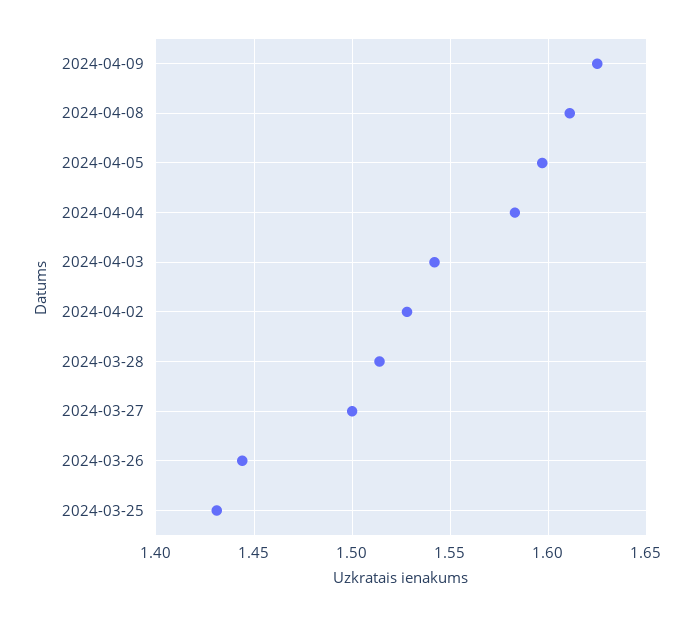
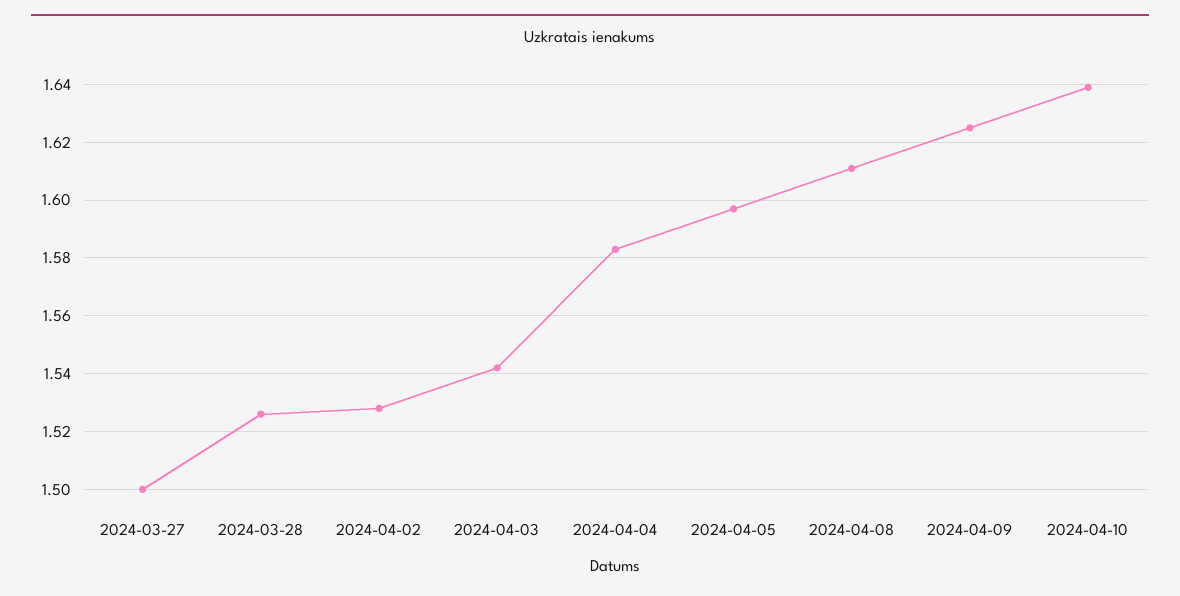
2024-03-28: 1.515 -> 1.525
2024-03-26: 1.445 -> none
2024-03-25: 1.43 -> none
2024-04-10: none -> 1.64

